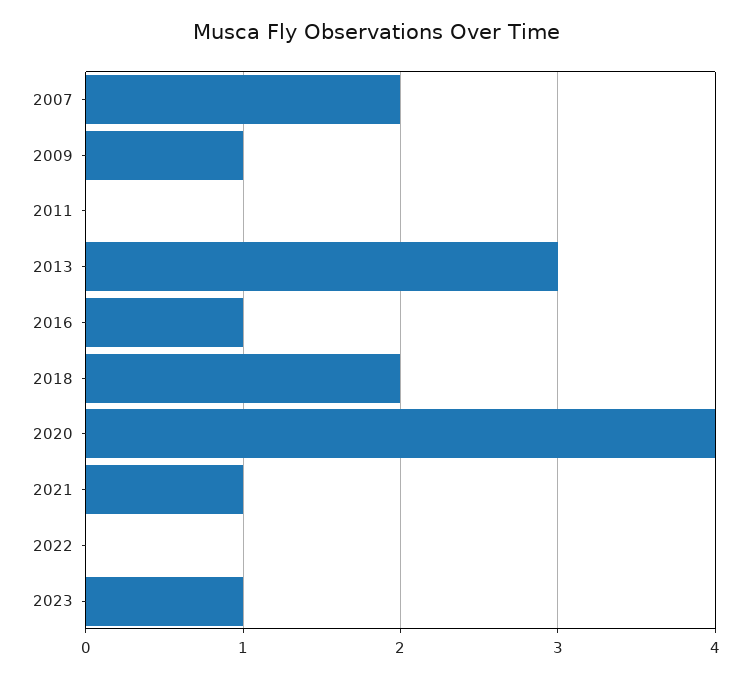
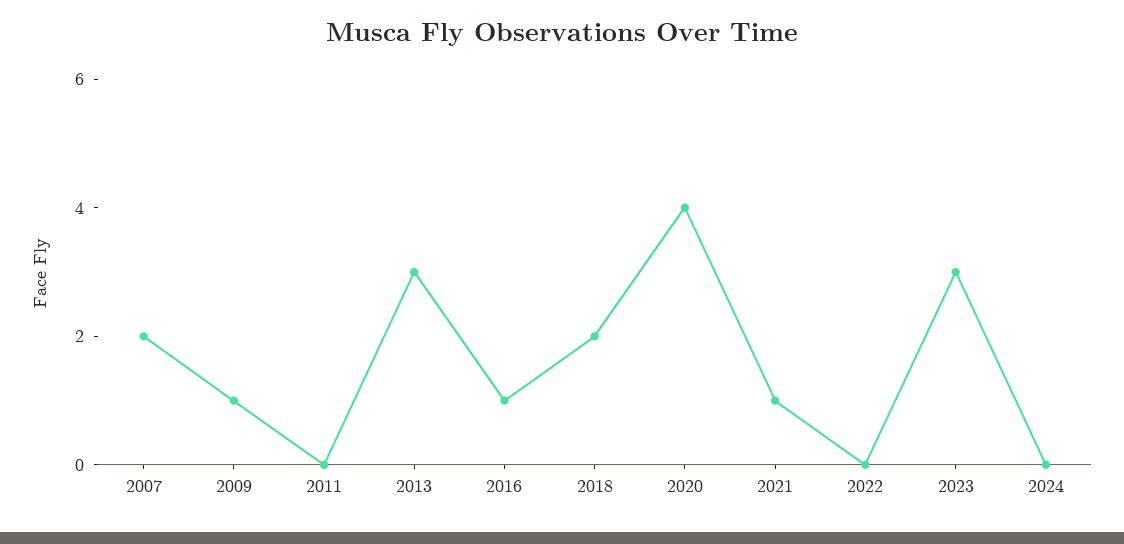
2023: 1 -> 3
2024: none -> 0

